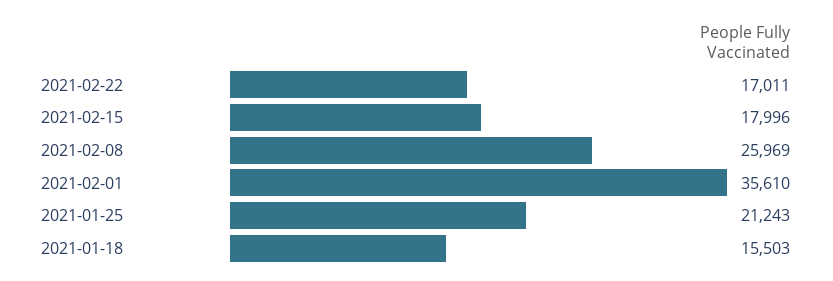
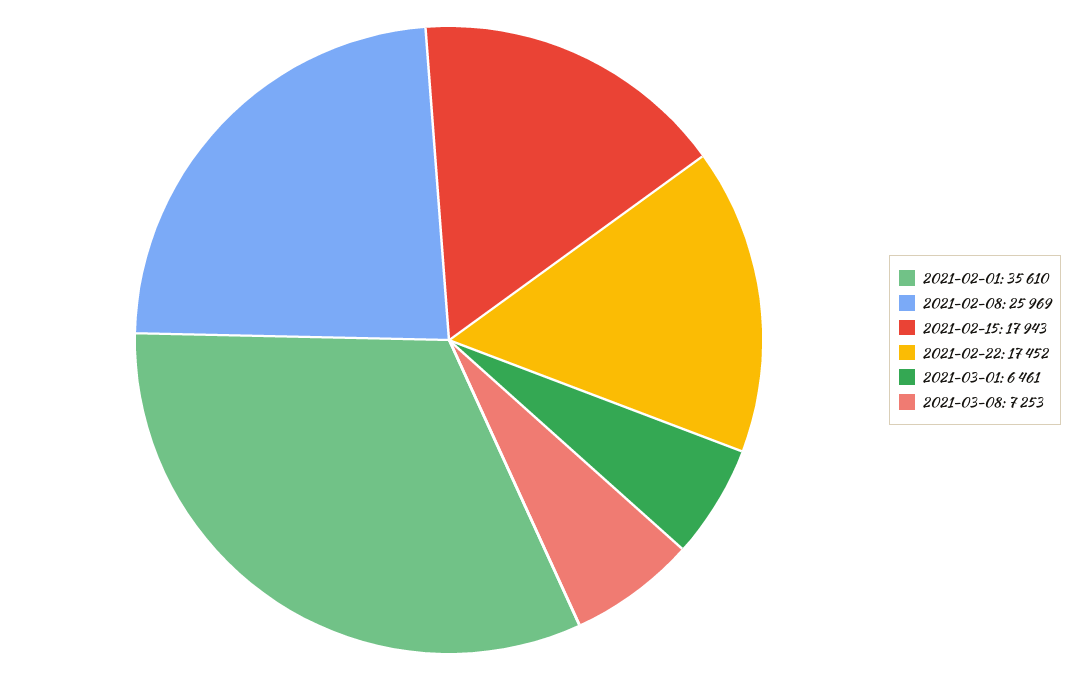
2021-02-22: 17011 -> 17452
2021-02-15: 17996 -> 17943
2021-01-25: 21243 -> none
2021-01-18: 15503 -> none
2021-03-01: none -> 6461
2021-03-08: none -> 7253

